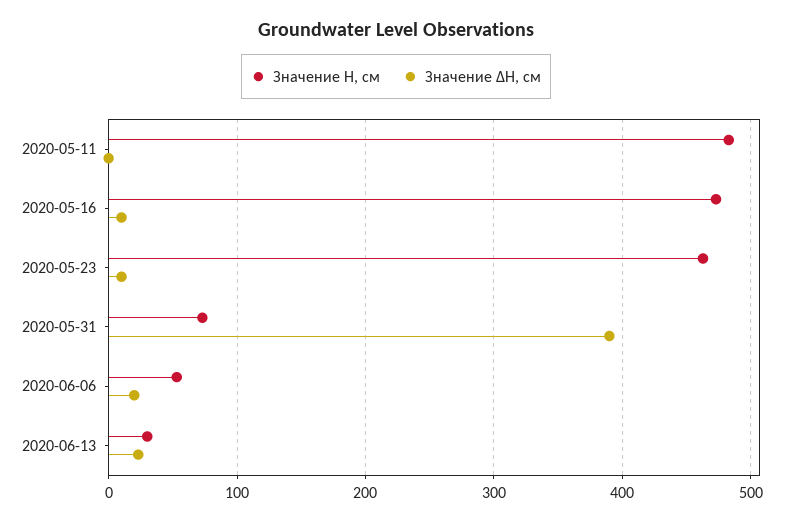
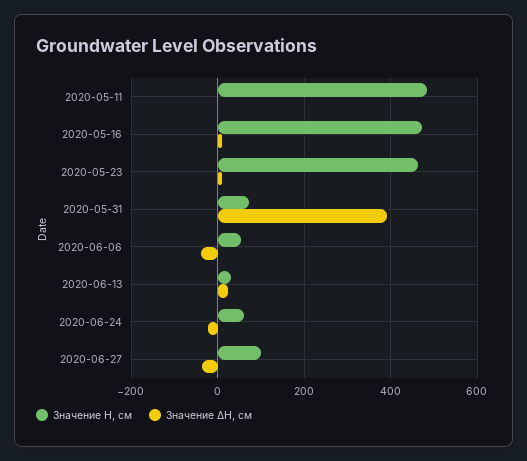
Значение ΔH, см, 2020-06-06: 20 -> -40
Значение H, см, 2020-06-24: none -> 60
Значение ΔH, см, 2020-06-24: none -> -20
Значение H, см, 2020-06-27: none -> 100
Значение ΔH, см, 2020-06-27: none -> -40

